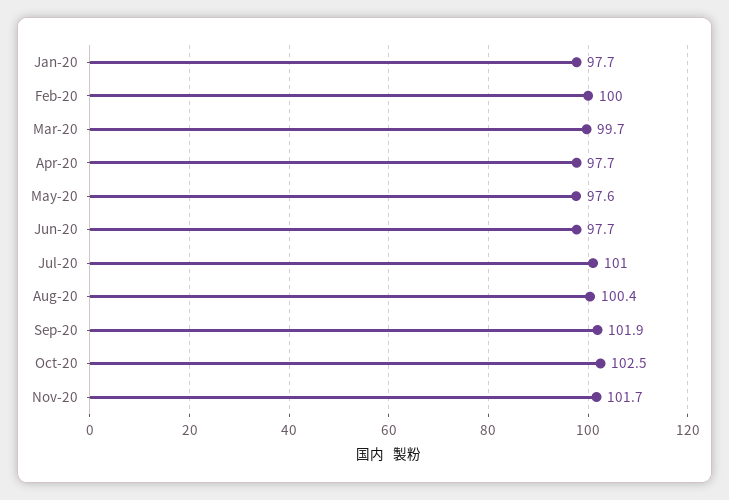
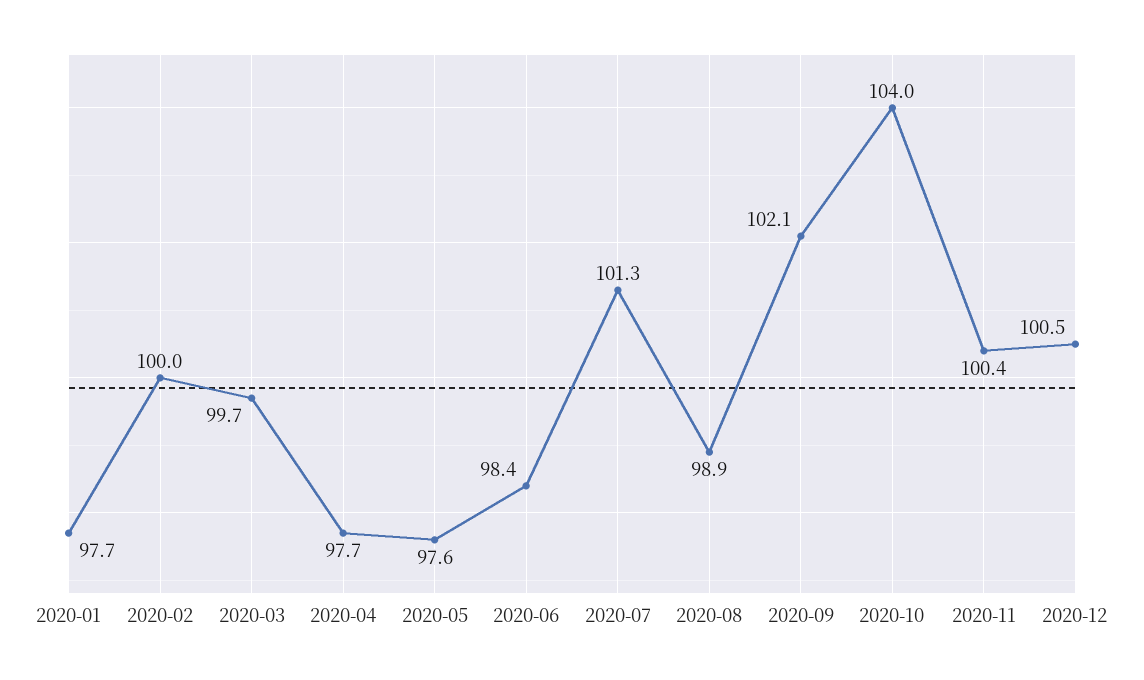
Jun-20: 97.7 -> 98.4
Jul-20: 101 -> 101.3
Aug-20: 100.4 -> 98.9
Sep-20: 101.9 -> 102.1
Oct-20: 102.5 -> 104
Nov-20: 101.7 -> 100.4
2020-12: none -> 100.5

